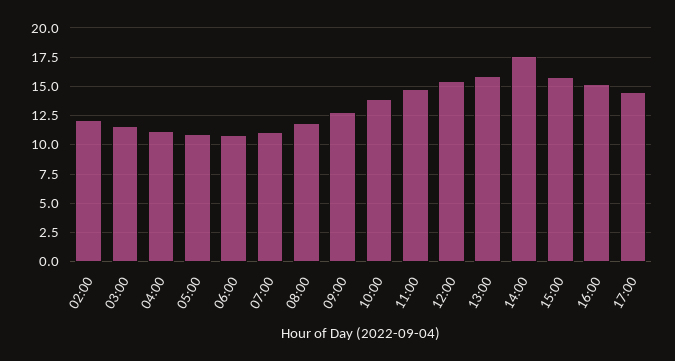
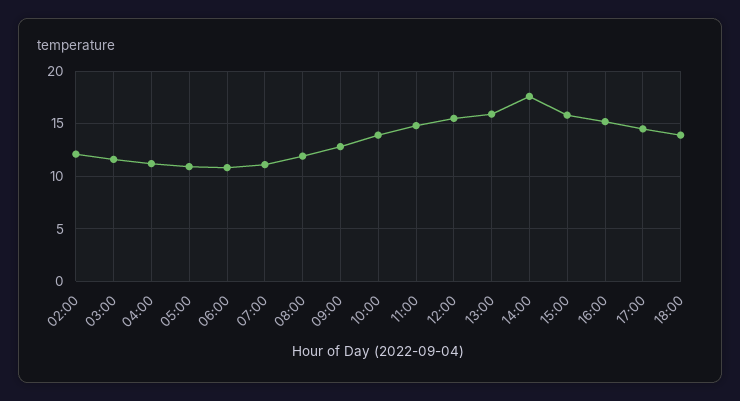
18:00: none -> 14

